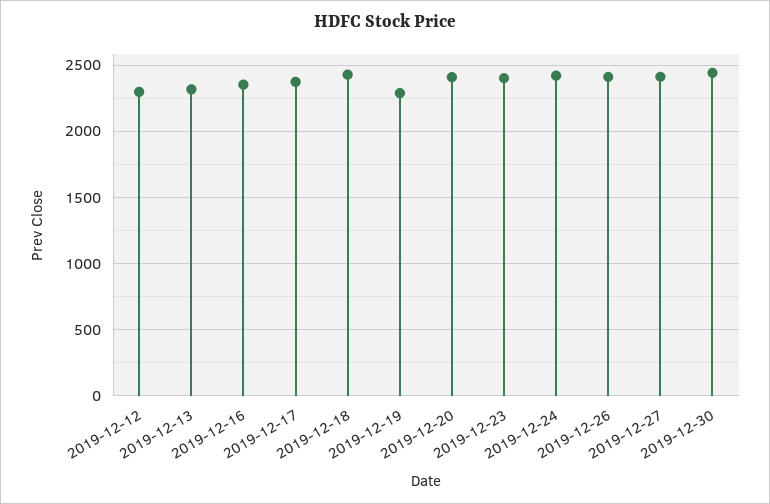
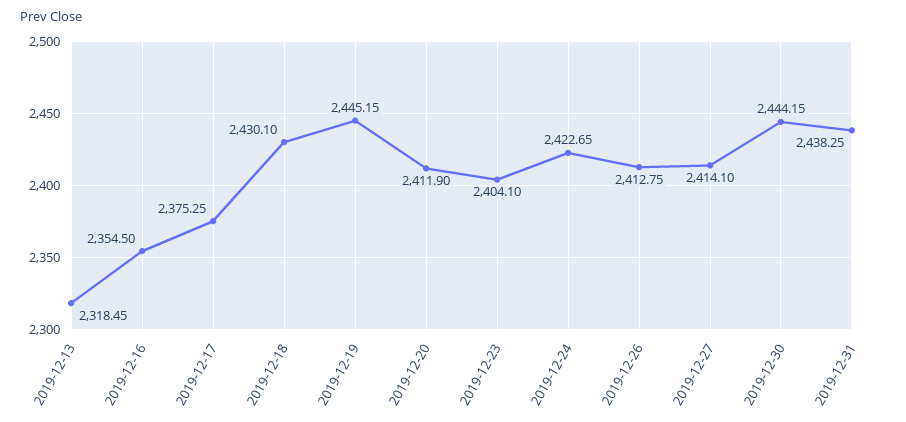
2019-12-12: 2300 -> none
2019-12-19: 2300 -> 2445.15
2019-12-31: none -> 2438.25

